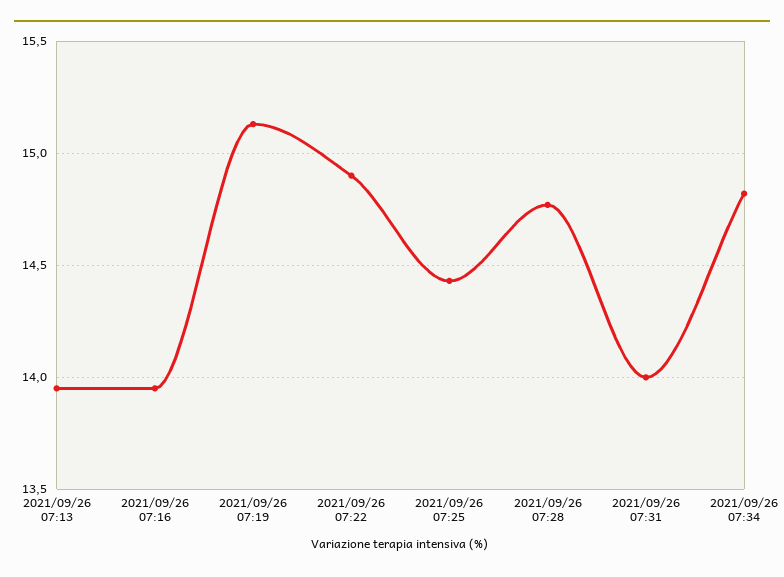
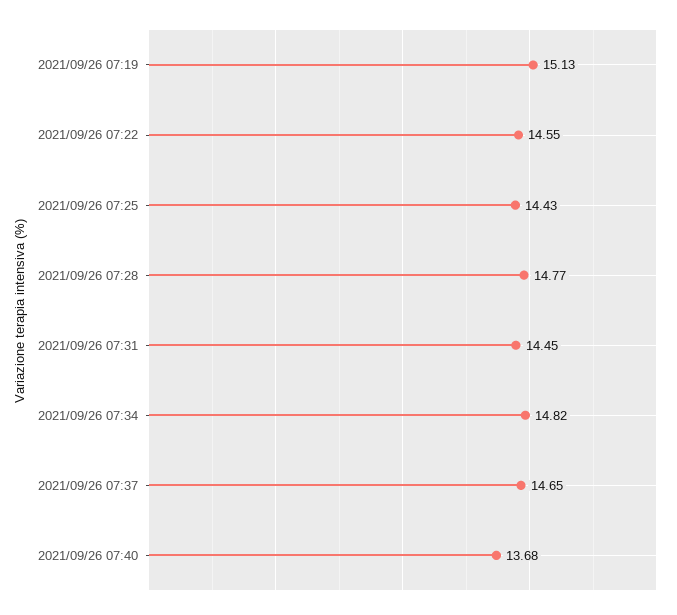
2021/09/26 07:13: 13.95 -> none
2021/09/26 07:16: 13.95 -> none
2021/09/26 07:22: 14.9 -> 14.55
2021/09/26 07:31: 14 -> 14.45
2021/09/26 07:37: none -> 14.65
2021/09/26 07:40: none -> 13.68

